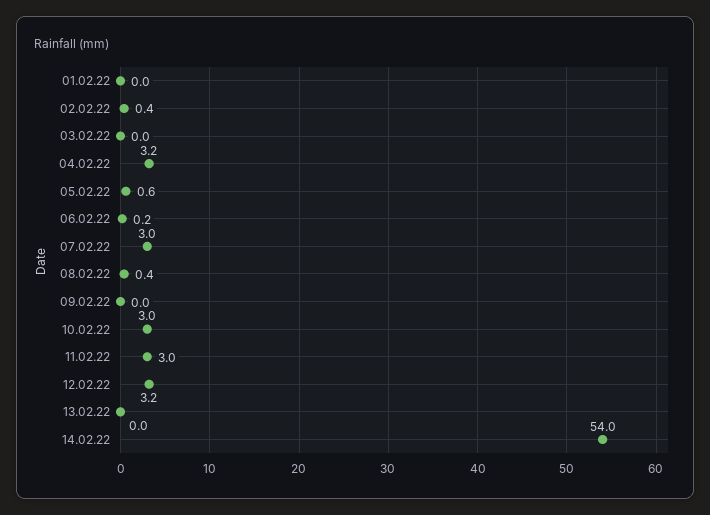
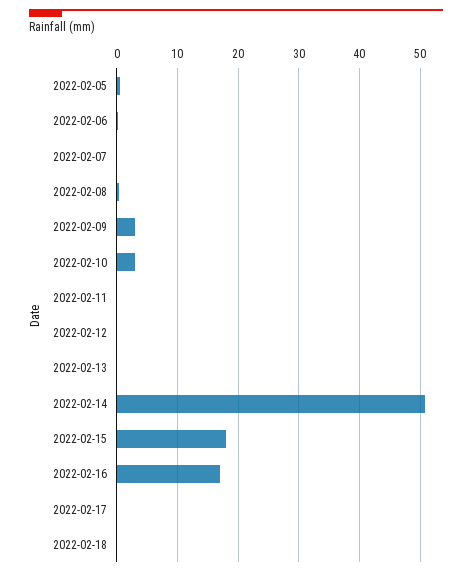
01.02.22: 0 -> none
02.02.22: 0.4 -> none
03.02.22: 0 -> none
04.02.22: 3.2 -> none
07.02.22: 3 -> 0
09.02.22: 0 -> 3
11.02.22: 3 -> 0
12.02.22: 3.2 -> 0
14.02.22: 54 -> 51
2022-02-15: none -> 18
2022-02-16: none -> 17
2022-02-17: none -> 0
2022-02-18: none -> 0

